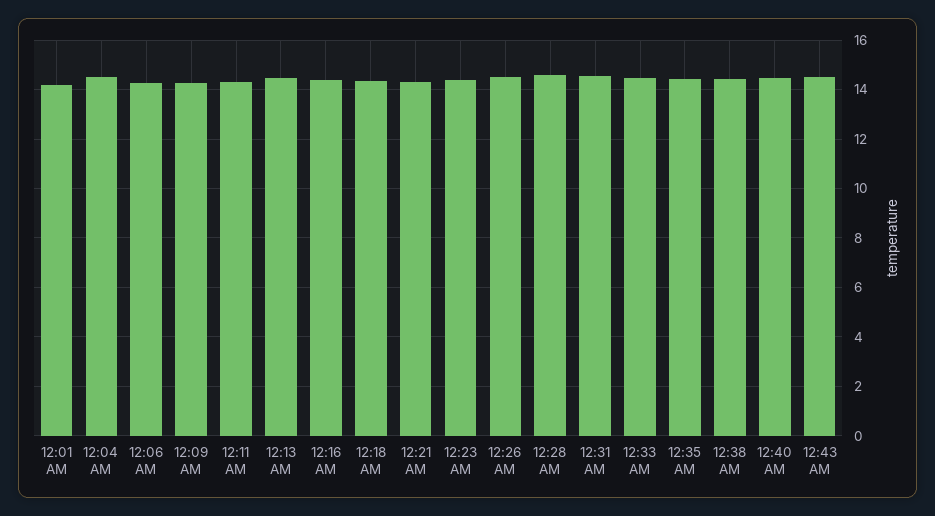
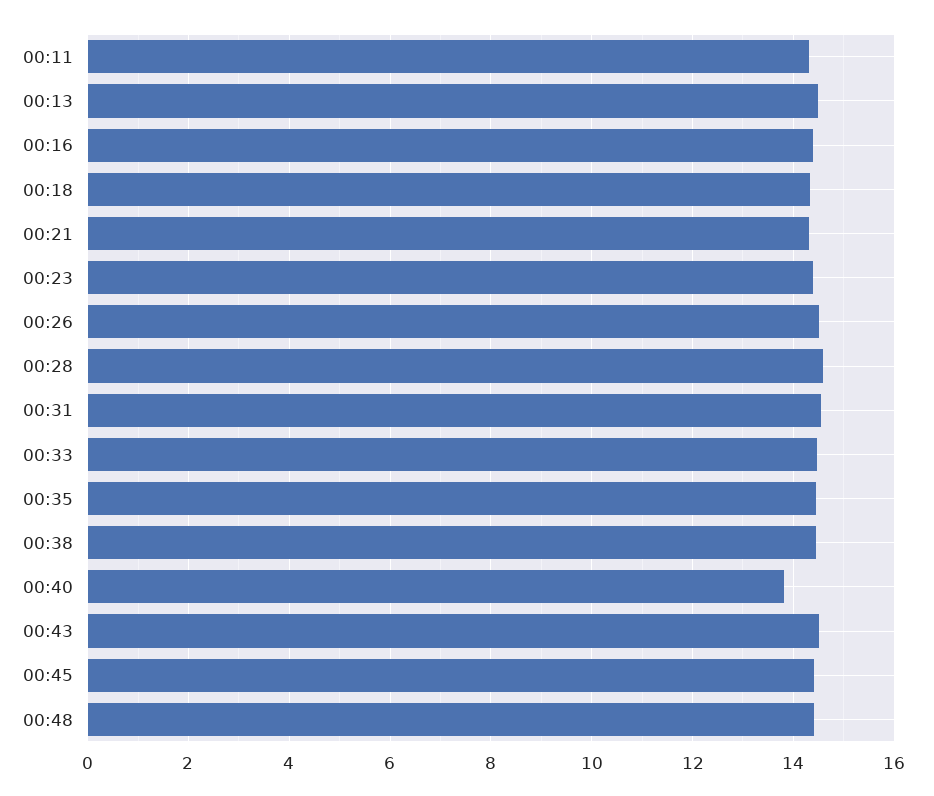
12:01 AM: 14.25 -> none
12:04 AM: 14.5 -> none
12:06 AM: 14.25 -> none
12:09 AM: 14.25 -> none
12:40 AM: 14.5 -> 13.8
00:45: none -> 14.4
00:48: none -> 14.4

